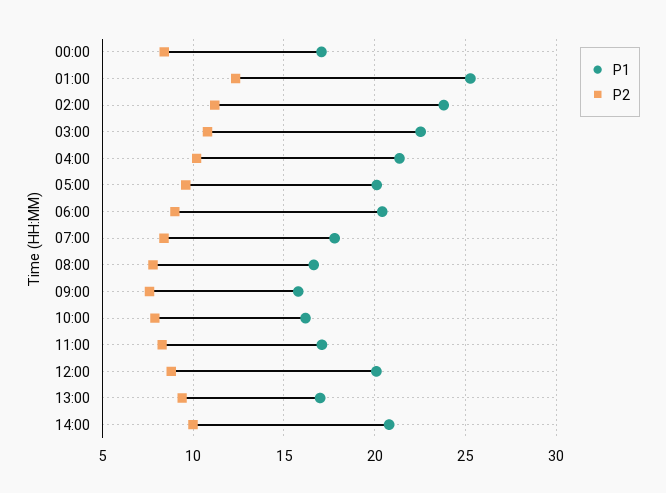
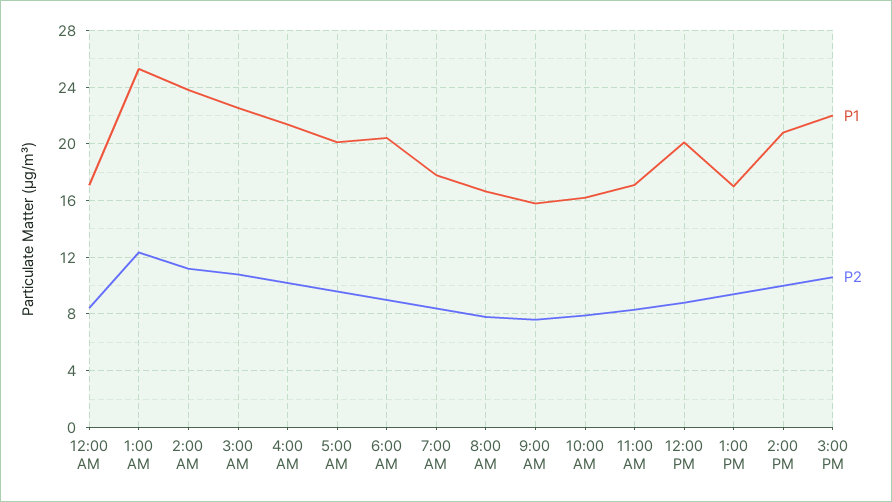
P1, 3:00 PM: none -> 22
P2, 3:00 PM: none -> 10.5

